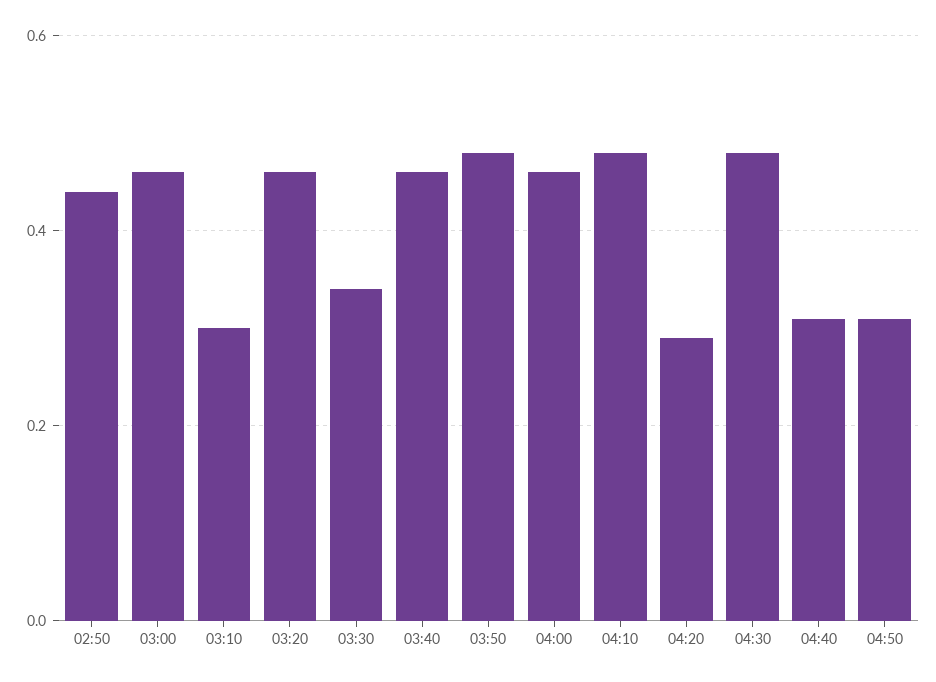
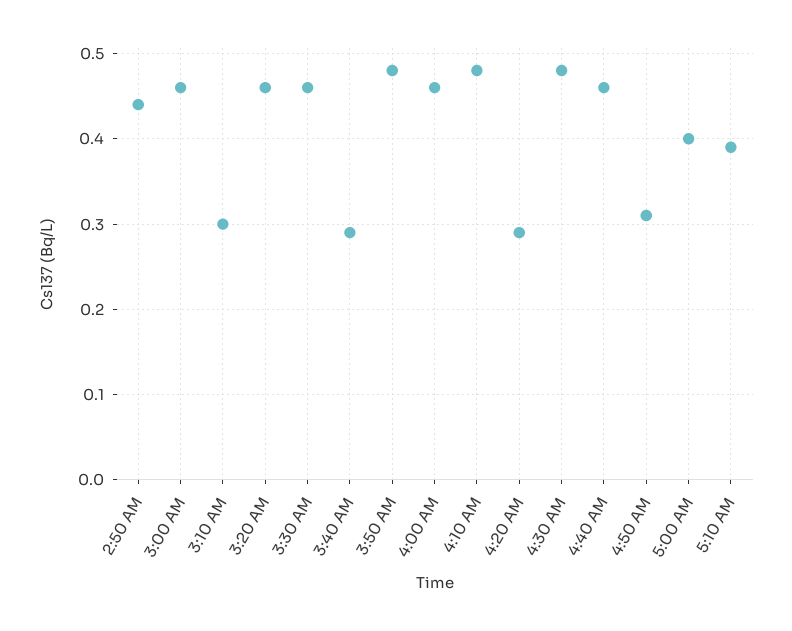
03:30: 0.35 -> 0.46
03:40: 0.45 -> 0.29
04:40: 0.3 -> 0.46
5:00 AM: none -> 0.4
5:10 AM: none -> 0.39

